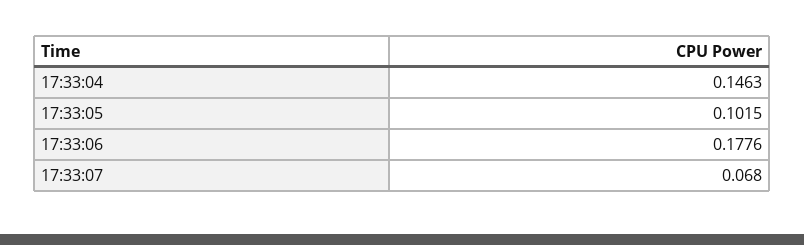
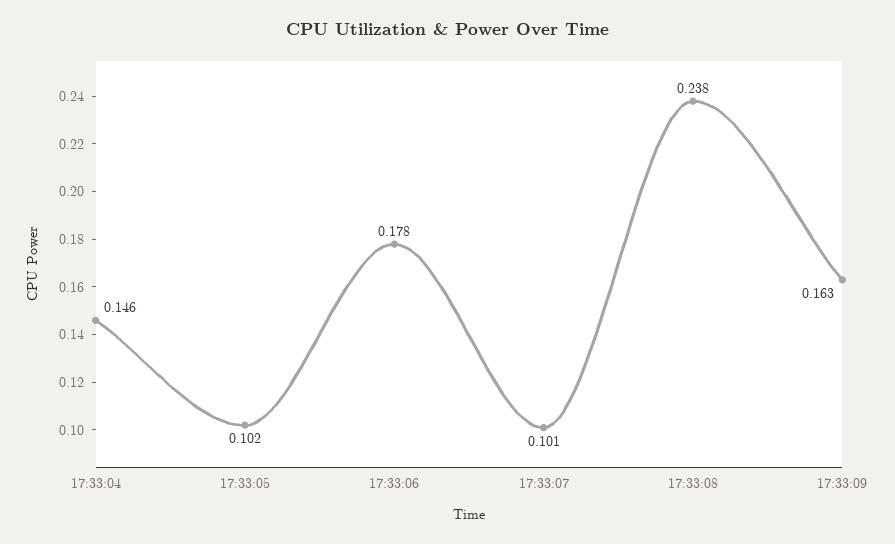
17:33:07: 0.068 -> 0.101
17:33:08: none -> 0.238
17:33:09: none -> 0.163

